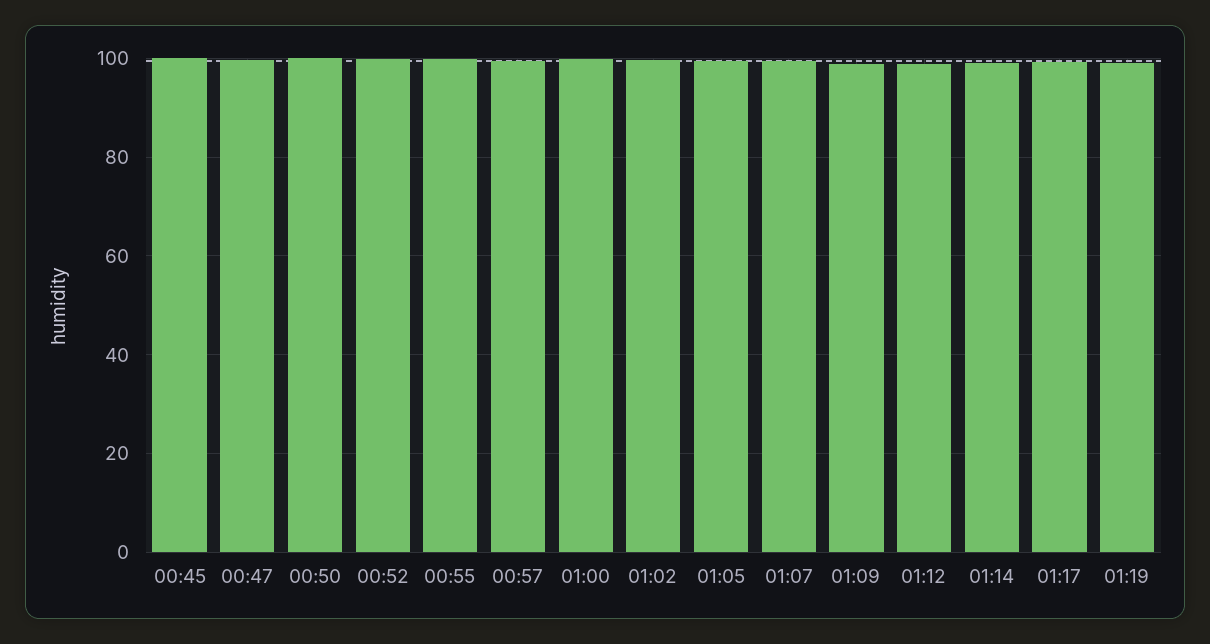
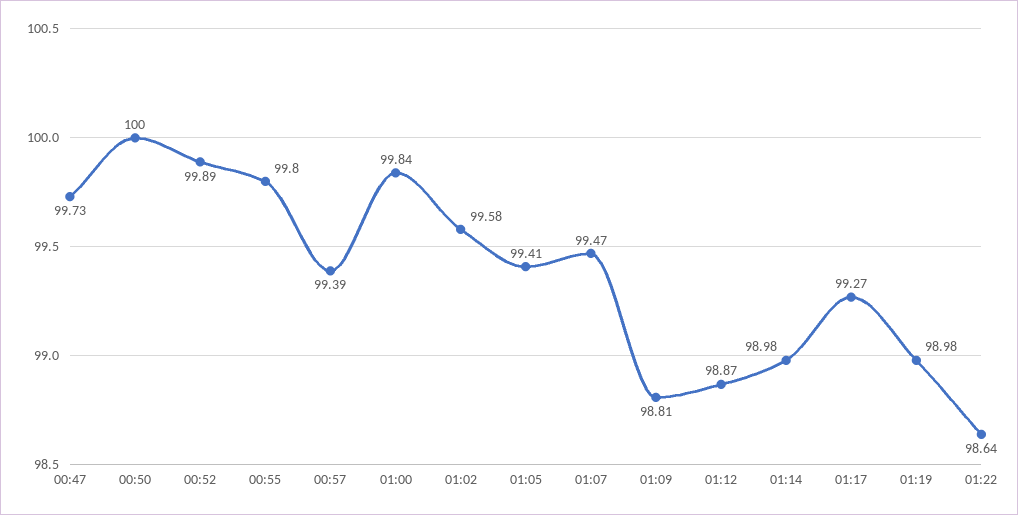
00:45: 100 -> none
01:22: none -> 98.64

